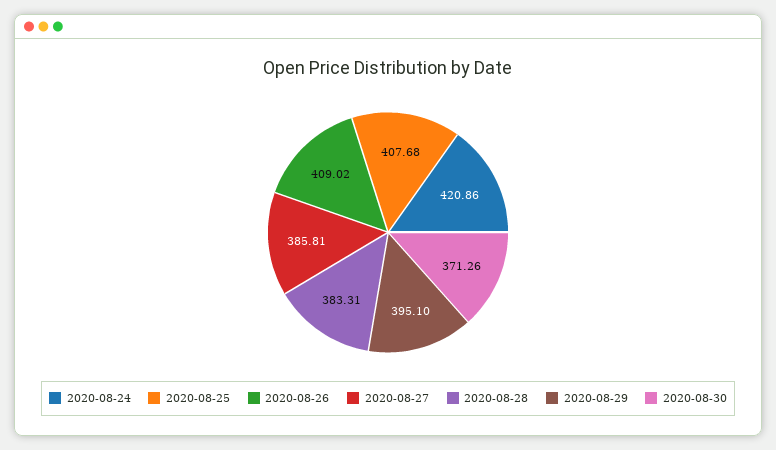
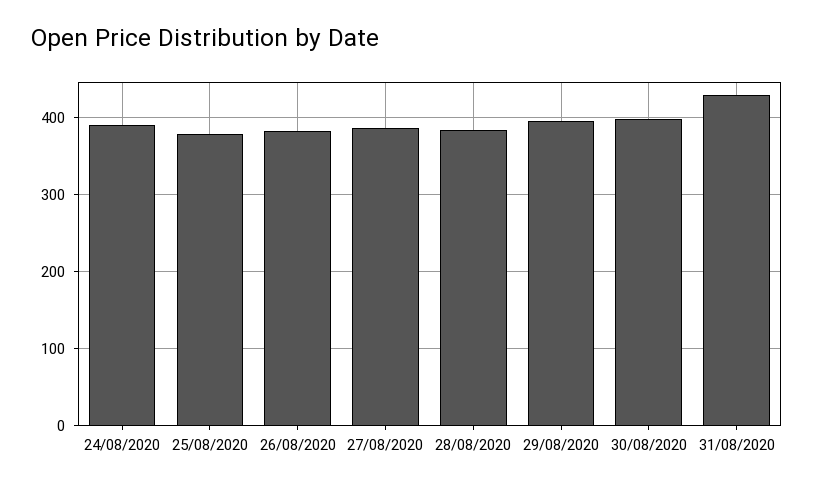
2020-08-24: 420.86 -> 390
2020-08-25: 407.68 -> 380
2020-08-26: 409.02 -> 380
2020-08-30: 371.26 -> 400
31/08/2020: none -> 430

